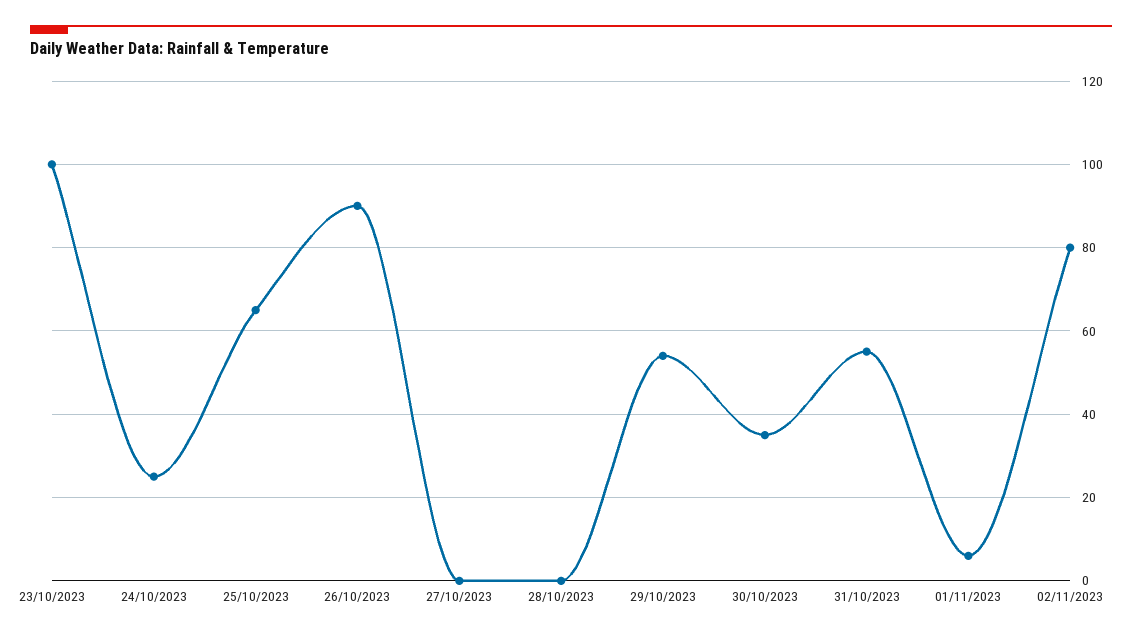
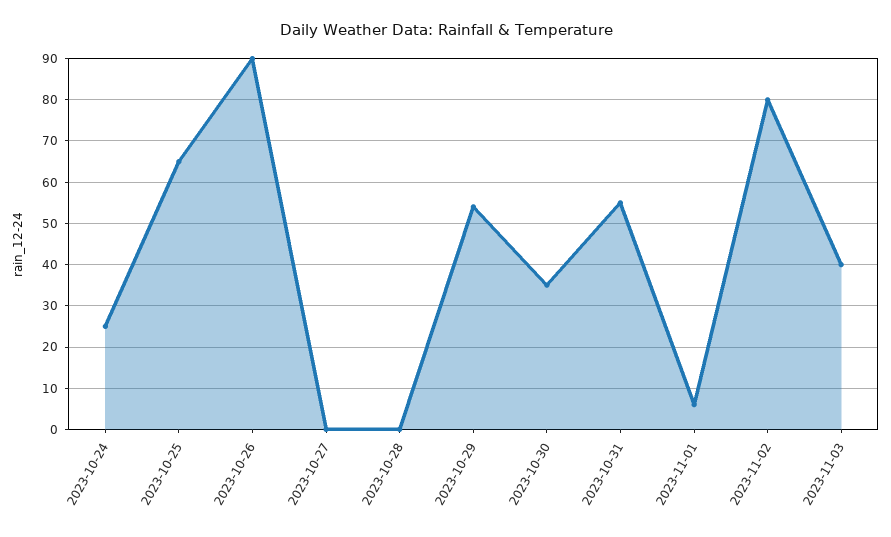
23/10/2023: 100 -> none
2023-11-03: none -> 40

